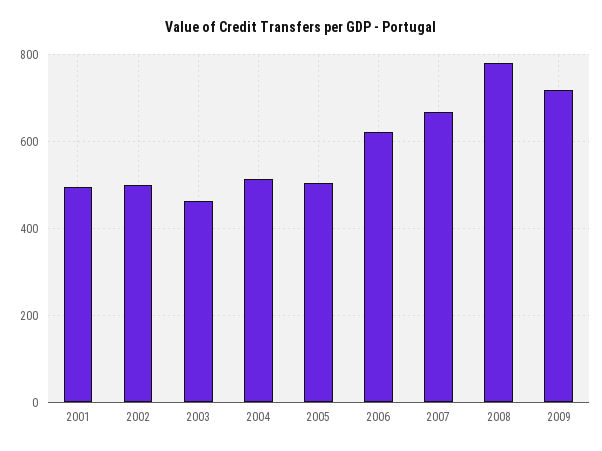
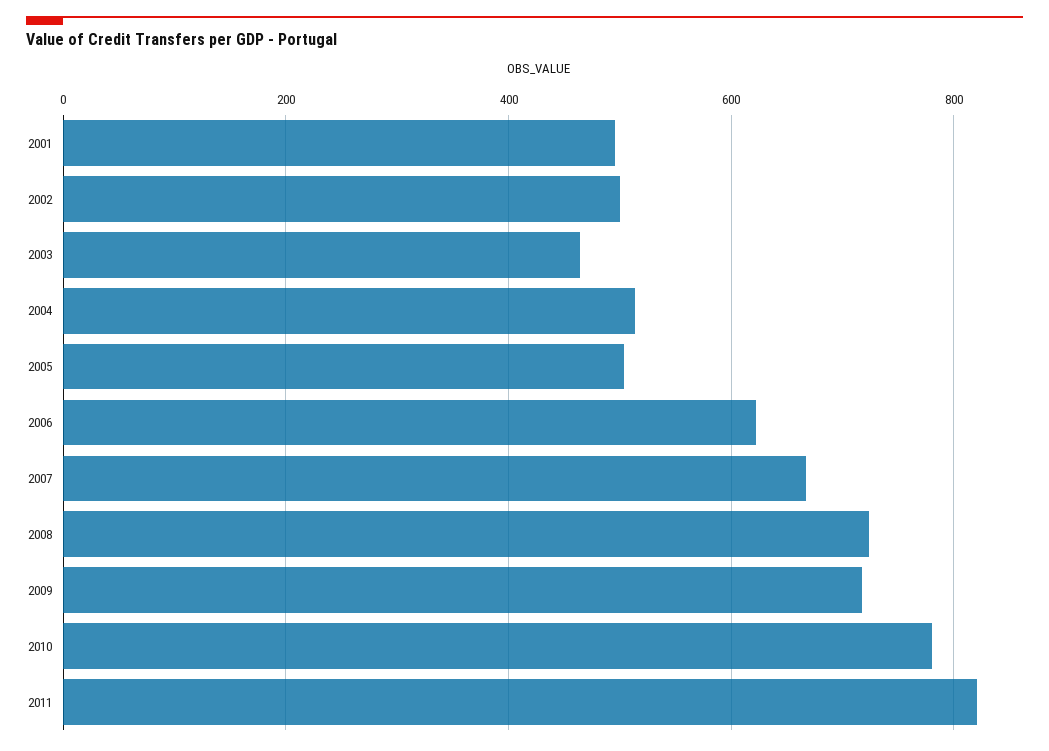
2008: 780 -> 720
2010: none -> 780
2011: none -> 820

